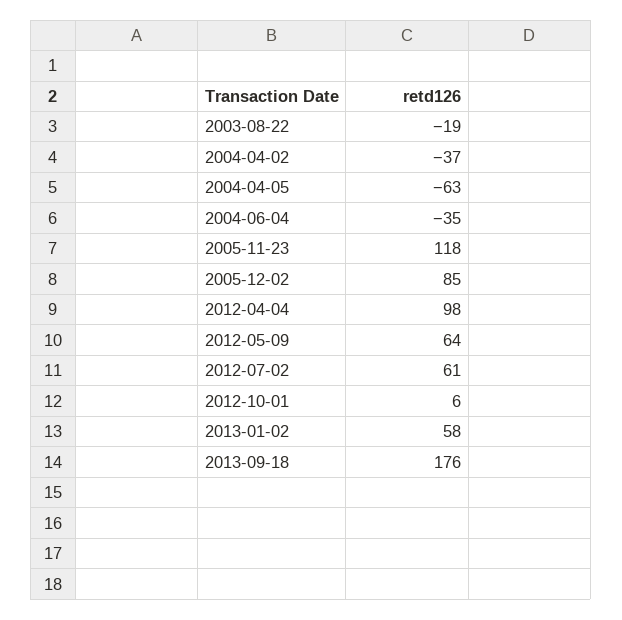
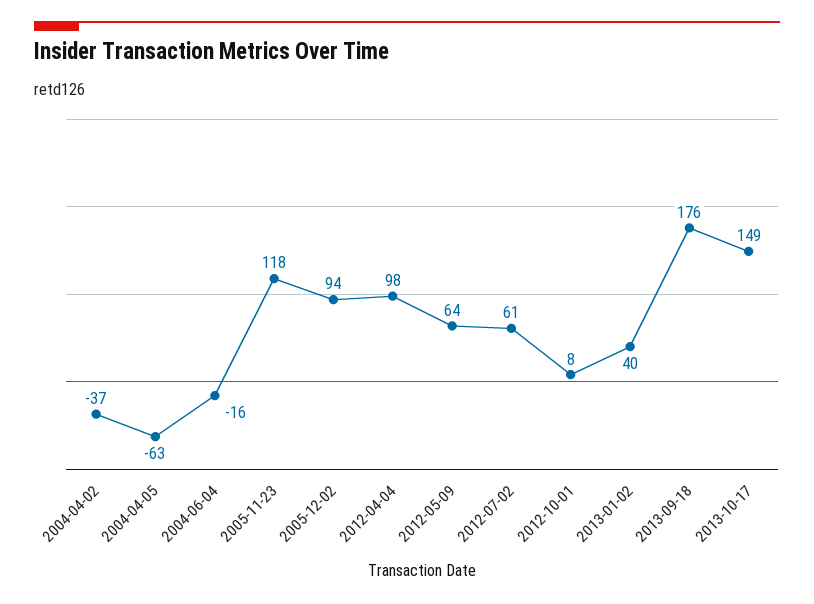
2003-08-22: -19 -> none
2004-06-04: -35 -> -16
2005-12-02: 85 -> 94
2012-10-01: 6 -> 8
2013-01-02: 58 -> 40
2013-10-17: none -> 149

